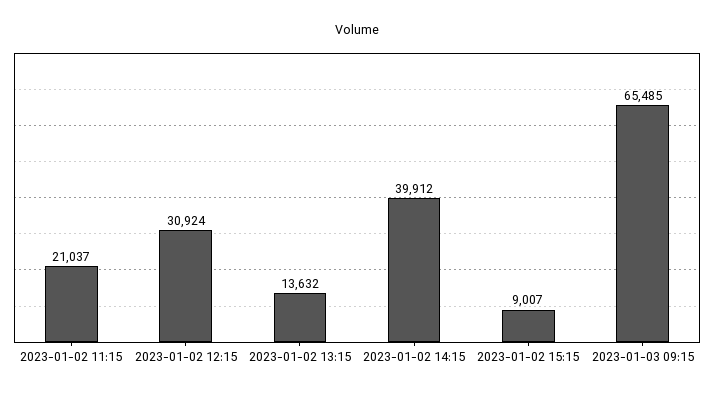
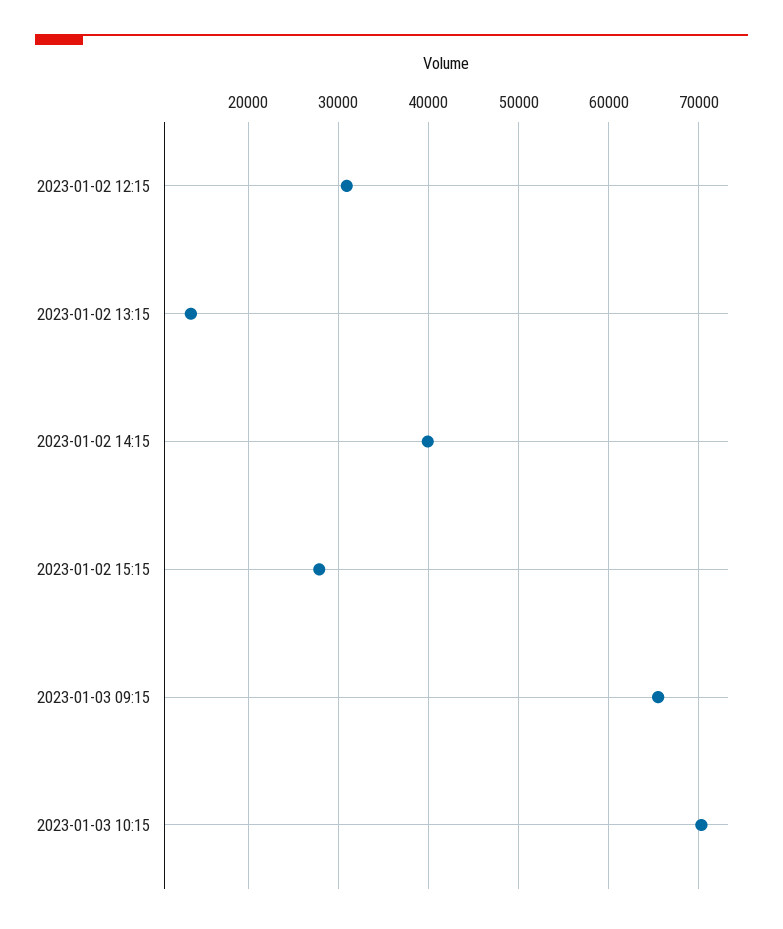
2023-01-02 11:15: 21037 -> none
2023-01-02 15:15: 9007 -> 28000
2023-01-03 10:15: none -> 70000

